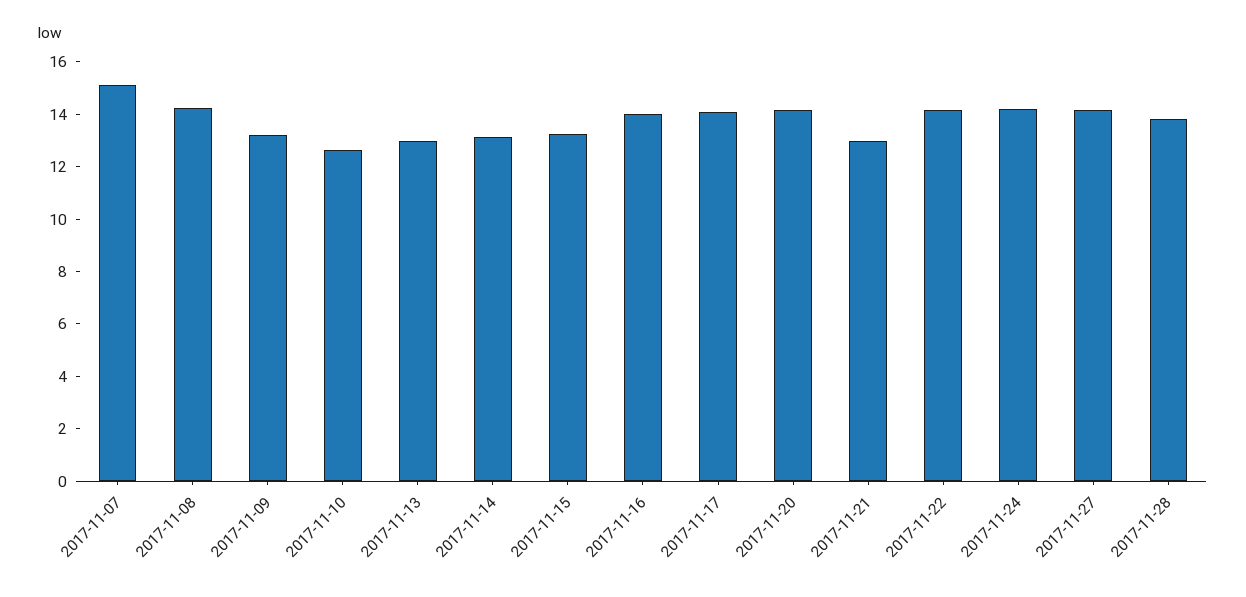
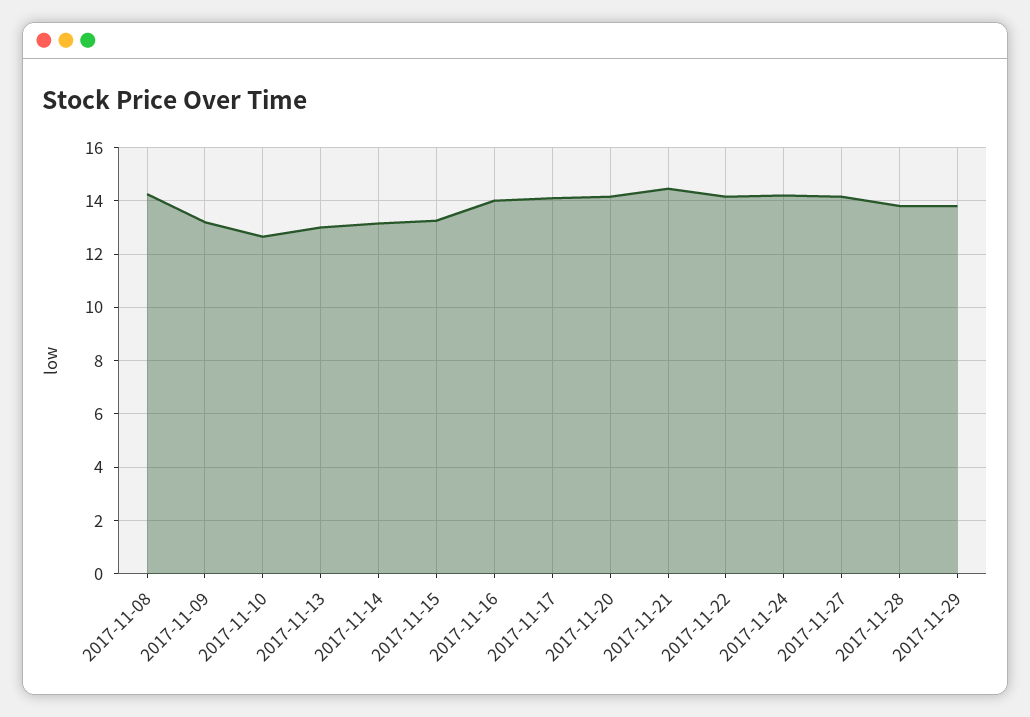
2017-11-07: 15 -> none
2017-11-21: 13 -> 14.5
2017-11-29: none -> 13.75

